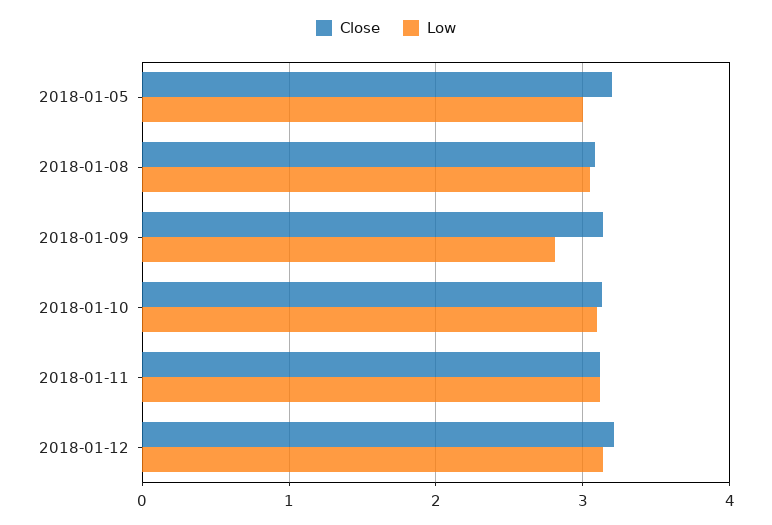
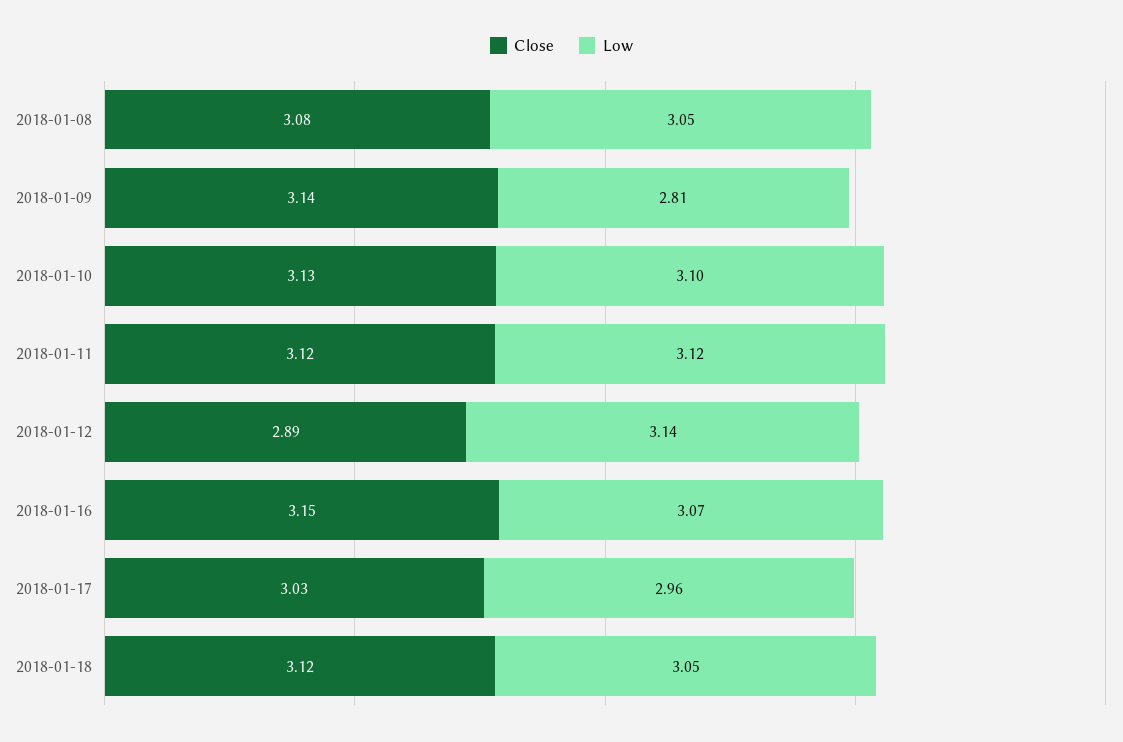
Close, 2018-01-05: 3.2 -> none
Low, 2018-01-05: 3 -> none
Close, 2018-01-12: 3.2 -> 2.89
Close, 2018-01-16: none -> 3.15
Low, 2018-01-16: none -> 3.07
Close, 2018-01-17: none -> 3.03
Low, 2018-01-17: none -> 2.96
Close, 2018-01-18: none -> 3.12
Low, 2018-01-18: none -> 3.05

